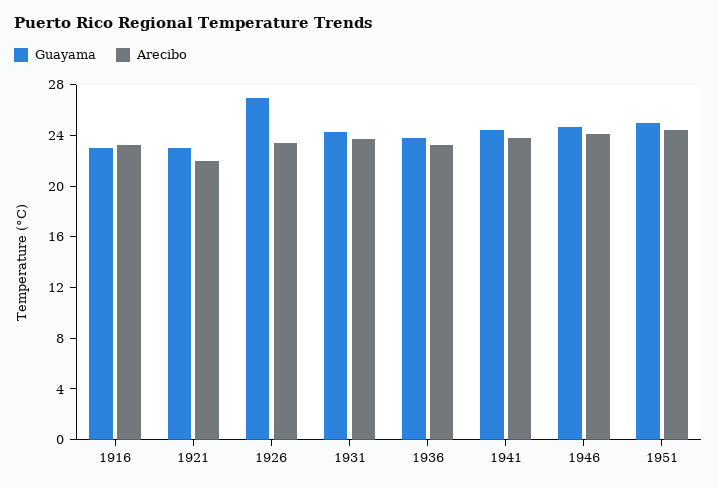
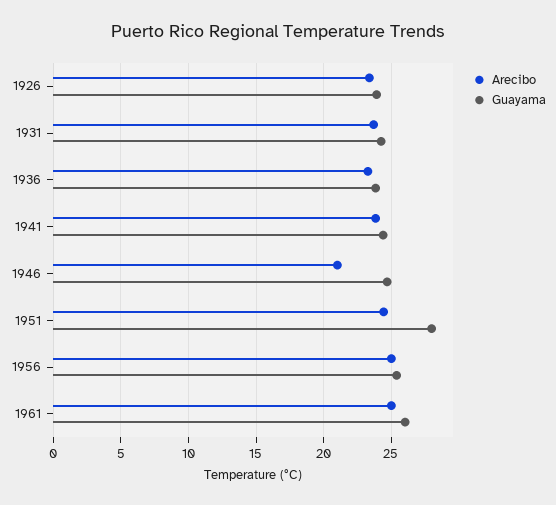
Guayama, 1916: 23 -> none
Arecibo, 1916: 23 -> none
Guayama, 1921: 23 -> none
Arecibo, 1921: 22 -> none
Guayama, 1926: 27 -> 24
Arecibo, 1946: 24 -> 21
Guayama, 1951: 25 -> 28
Arecibo, 1956: none -> 25
Guayama, 1956: none -> 25.5
Arecibo, 1961: none -> 25
Guayama, 1961: none -> 26

